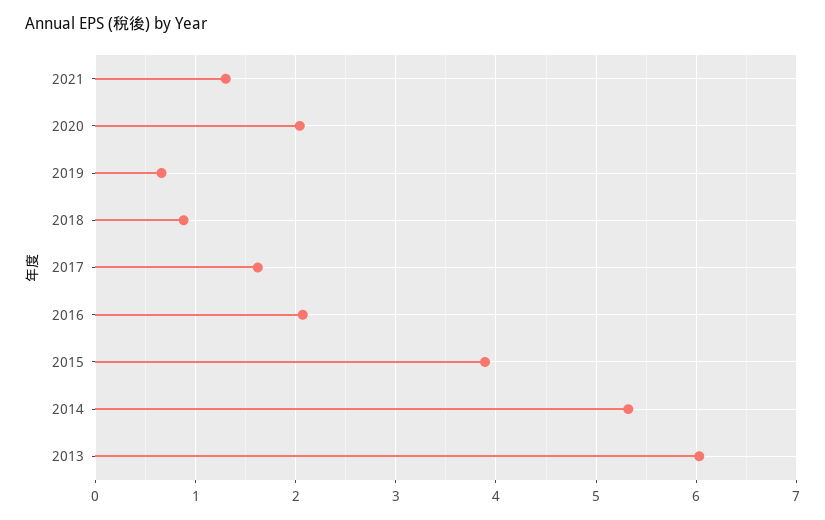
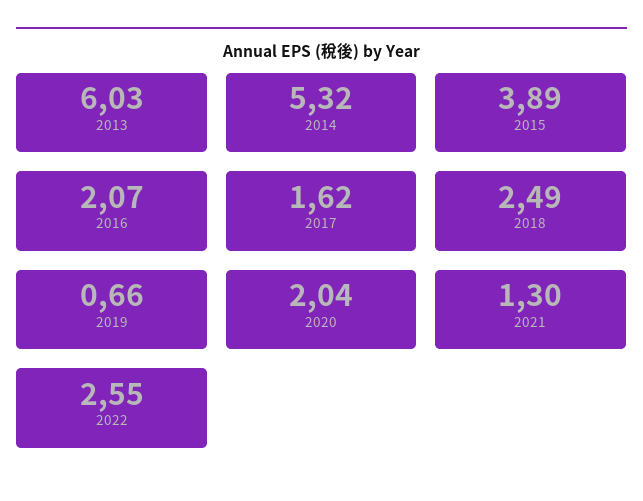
2018: 0.9 -> 2.49
2022: none -> 2.55

